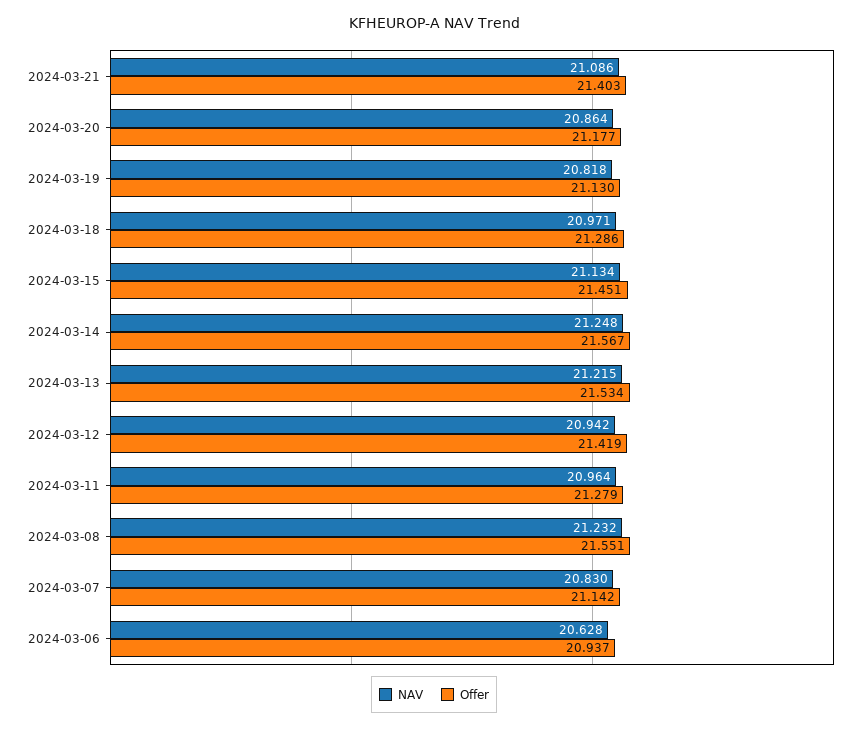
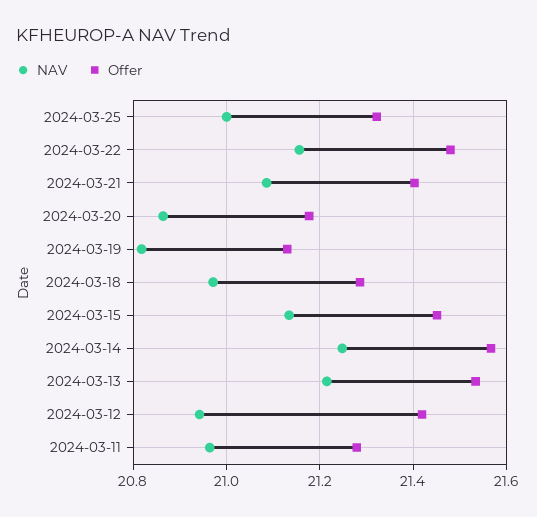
NAV, 2024-03-08: 21.232 -> none
Offer, 2024-03-08: 21.551 -> none
NAV, 2024-03-07: 20.83 -> none
Offer, 2024-03-07: 21.142 -> none
NAV, 2024-03-06: 20.628 -> none
Offer, 2024-03-06: 20.937 -> none
NAV, 2024-03-25: none -> 21
Offer, 2024-03-25: none -> 21.32
NAV, 2024-03-22: none -> 21.16
Offer, 2024-03-22: none -> 21.48

